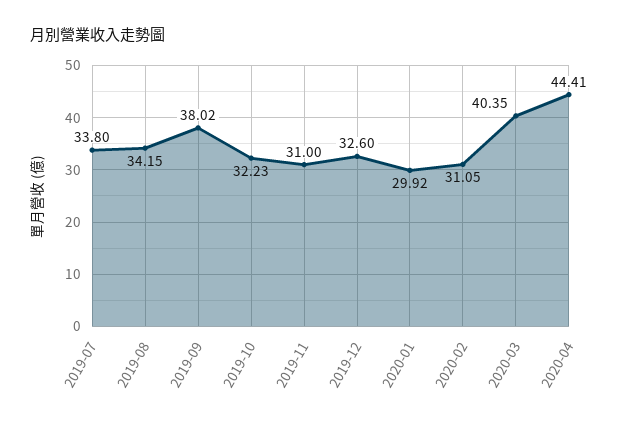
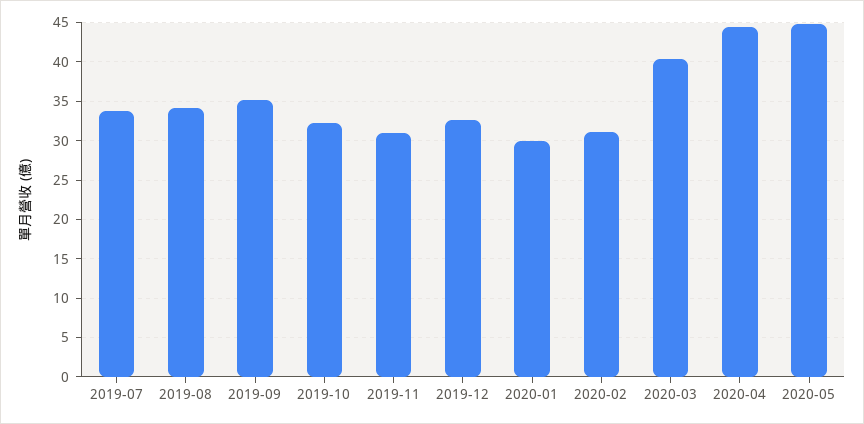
2019-09: 38.02 -> 35
2020-05: none -> 45

